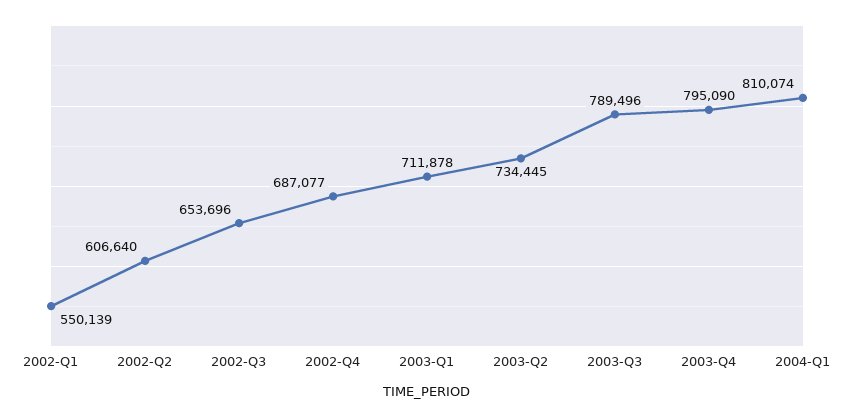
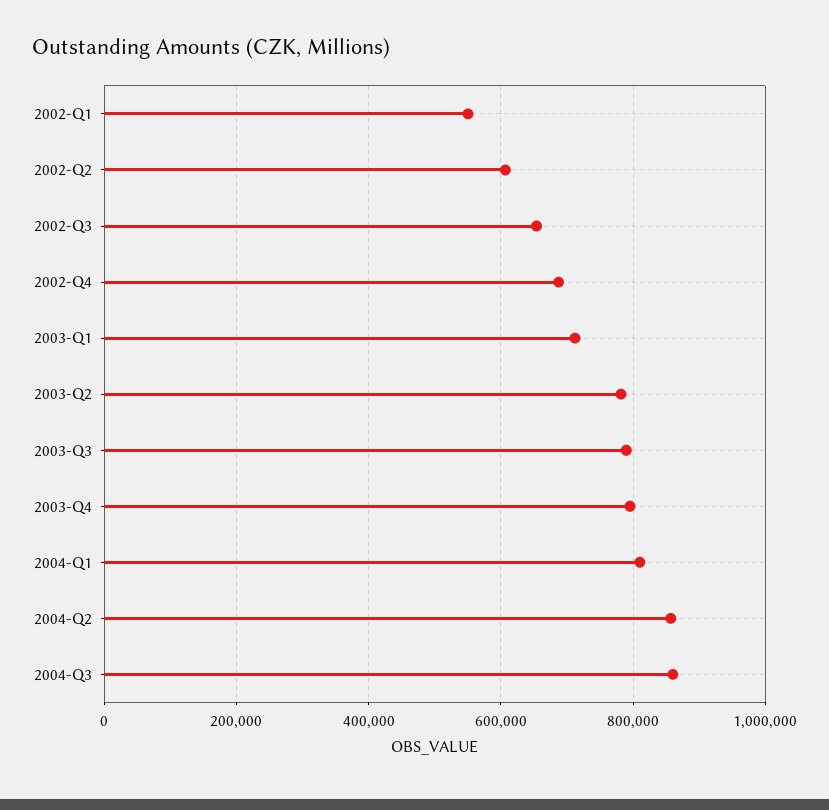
2003-Q2: 734445 -> 780000
2004-Q2: none -> 860000
2004-Q3: none -> 860000

